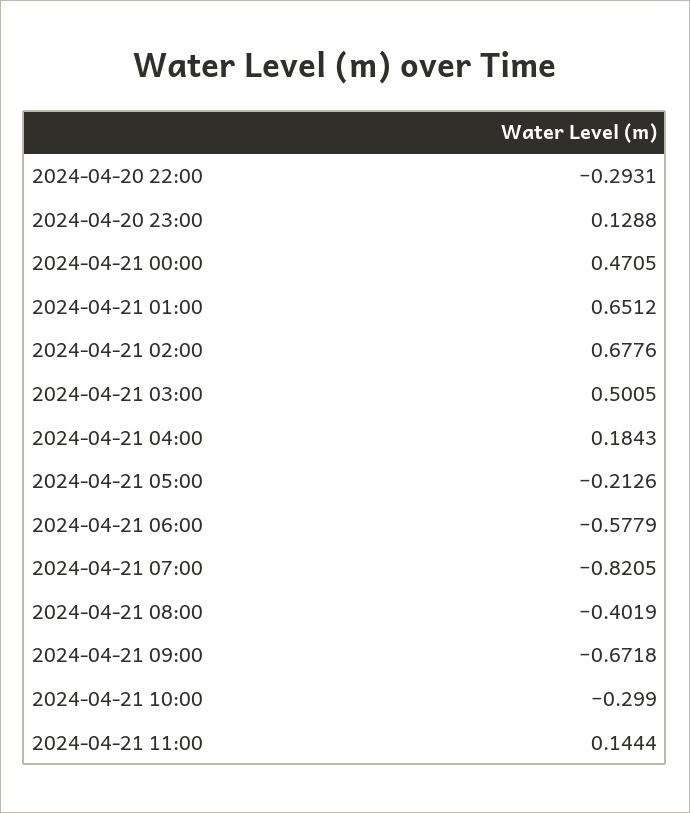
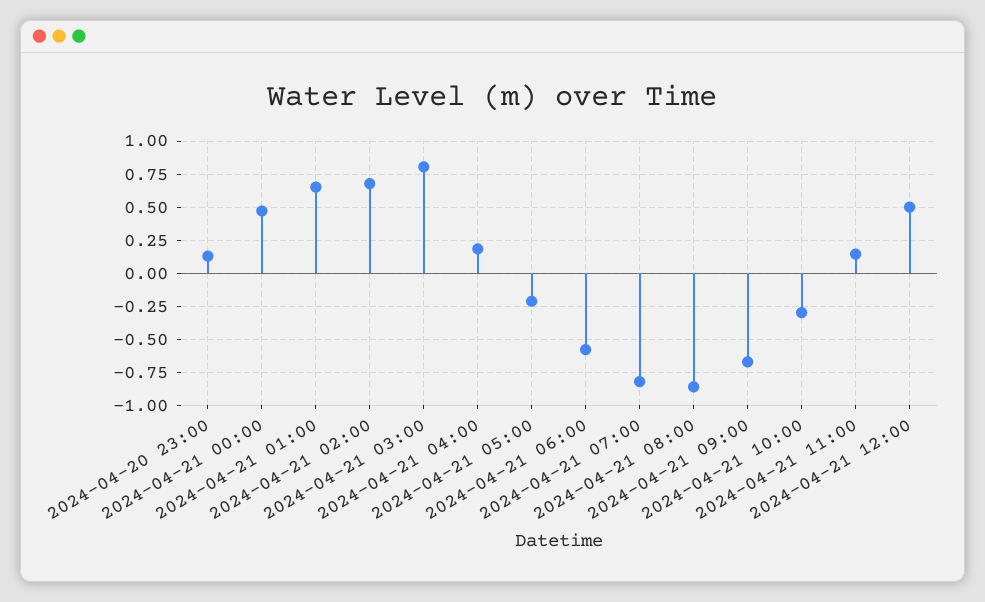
2024-04-20 22:00: -0.2931 -> none
2024-04-21 03:00: 0.5005 -> 0.8
2024-04-21 08:00: -0.4019 -> -0.85
2024-04-21 12:00: none -> 0.5

